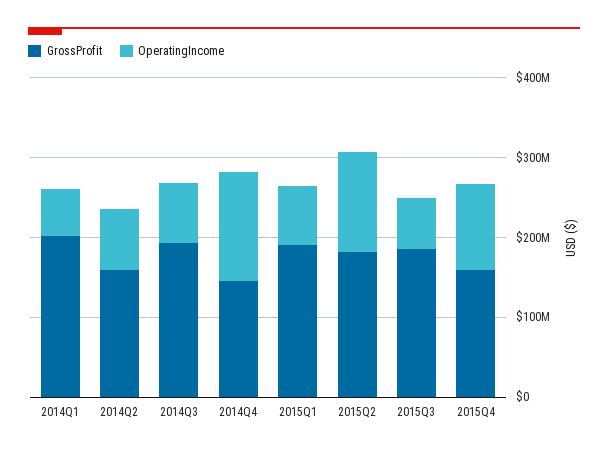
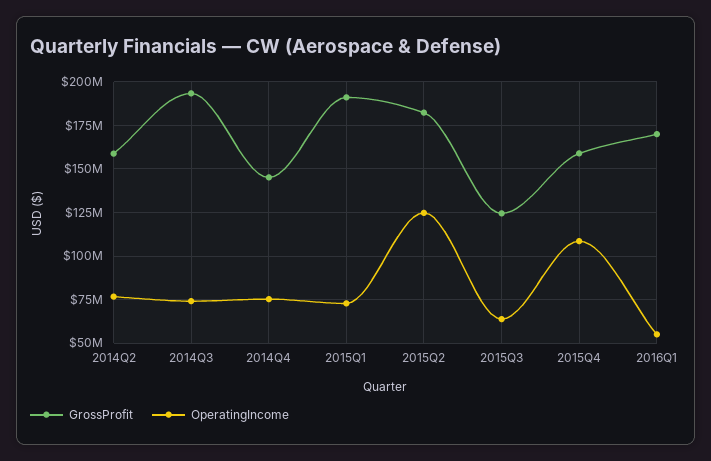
GrossProfit, 2014Q1: 200000000 -> none
OperatingIncome, 2014Q1: 60000000 -> none
OperatingIncome, 2014Q4: 140000000 -> 75000000
GrossProfit, 2015Q3: 180000000 -> 125000000
GrossProfit, 2016Q1: none -> 170000000
OperatingIncome, 2016Q1: none -> 55000000

